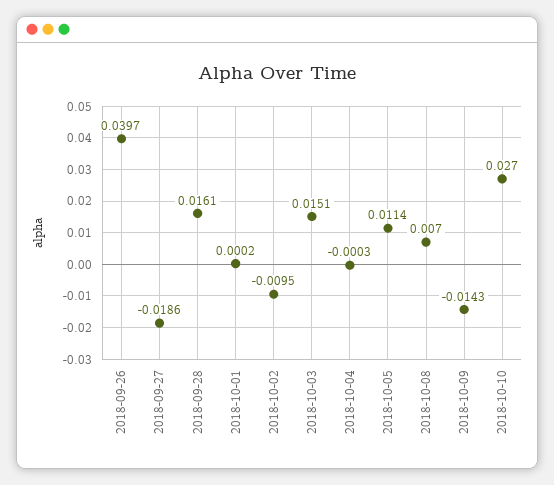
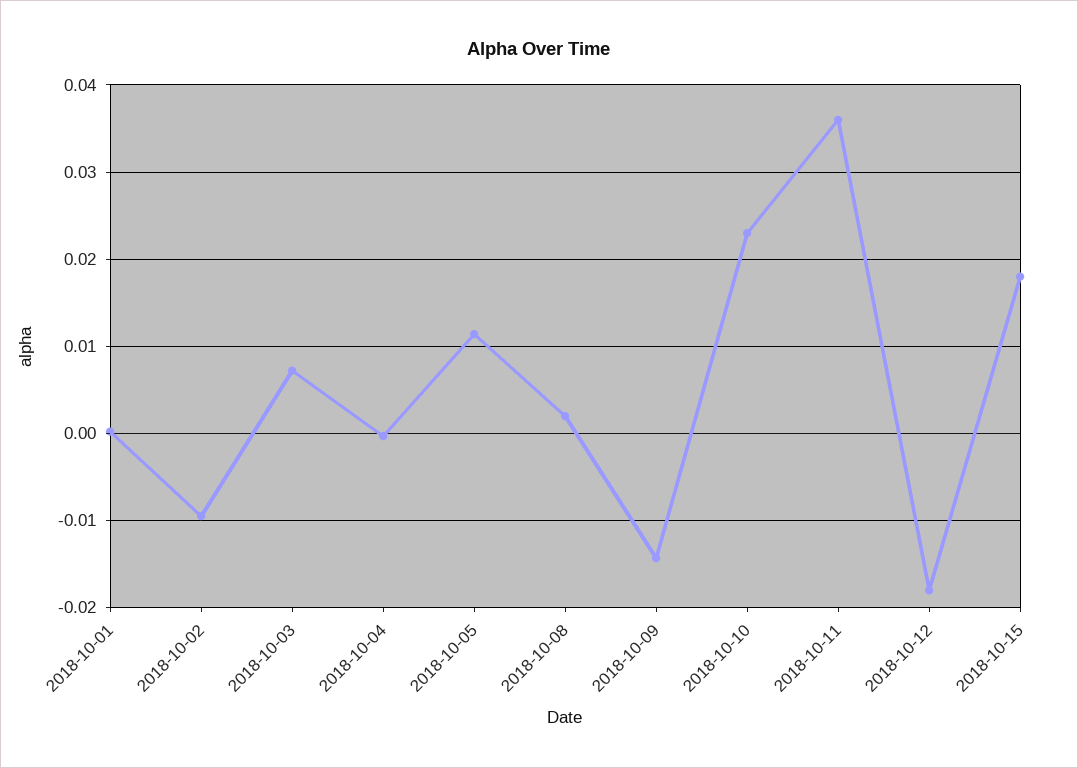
2018-09-26: 0.0397 -> none
2018-09-27: -0.0186 -> none
2018-09-28: 0.0161 -> none
2018-10-03: 0.0151 -> 0.007
2018-10-08: 0.007 -> 0.002
2018-10-10: 0.027 -> 0.023
2018-10-11: none -> 0.036
2018-10-12: none -> -0.018
2018-10-15: none -> 0.018

